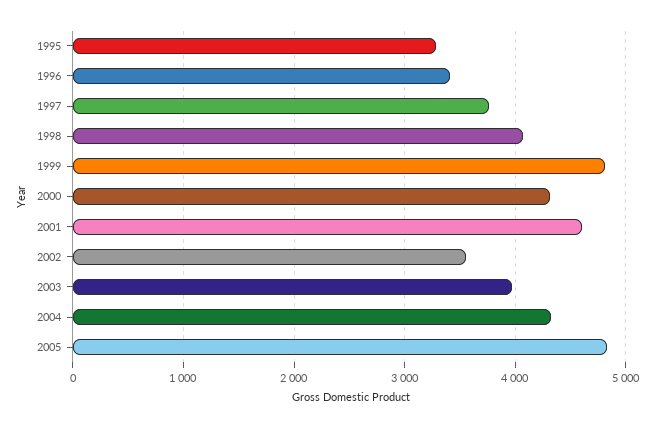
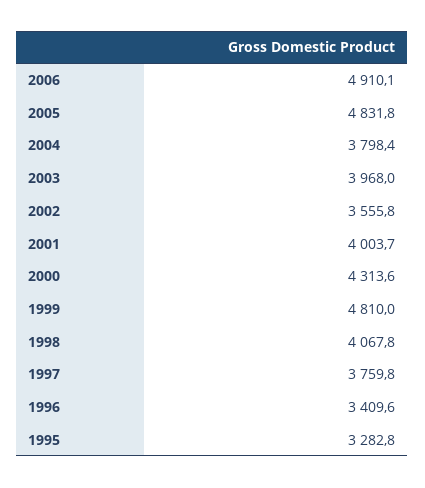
2001: 4600 -> 4003.7
2004: 4300 -> 3798.4
2006: none -> 4910.1

